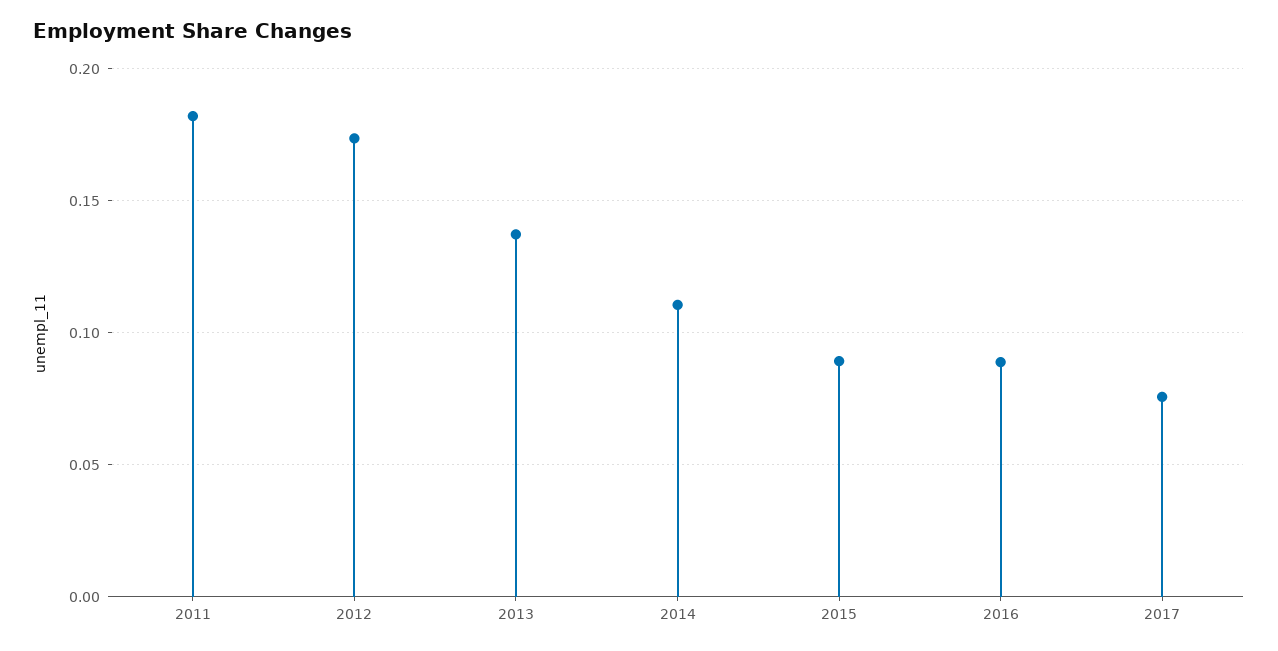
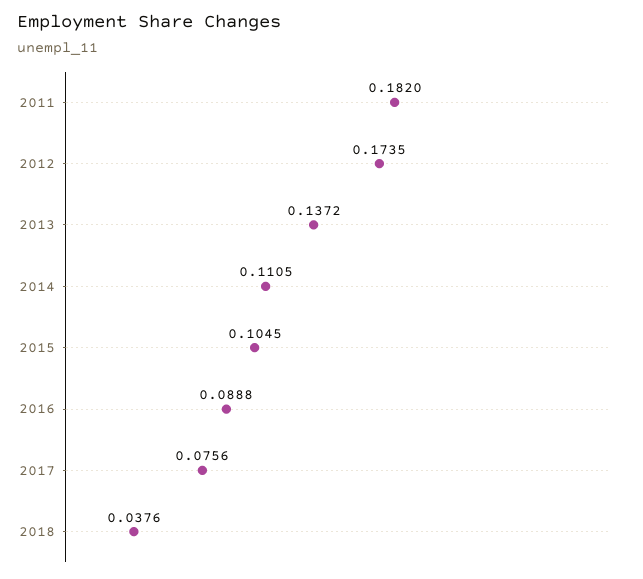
2015: 0.09 -> 0.1045
2018: none -> 0.0376

